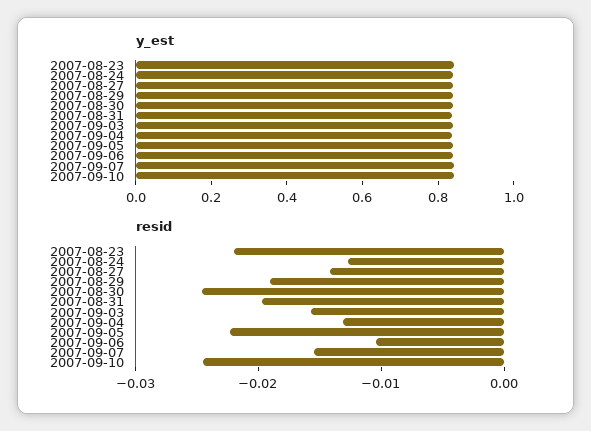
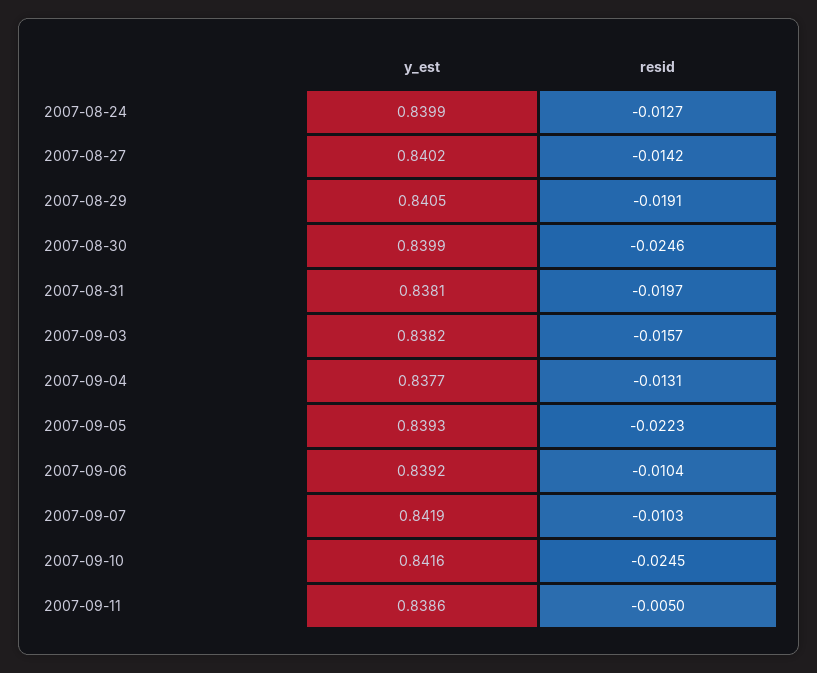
y_est, 2007-08-23: 0.85 -> none
resid, 2007-08-23: -0.022 -> none
resid, 2007-09-07: -0.016 -> -0.0103
y_est, 2007-09-11: none -> 0.8386
resid, 2007-09-11: none -> -0.005

